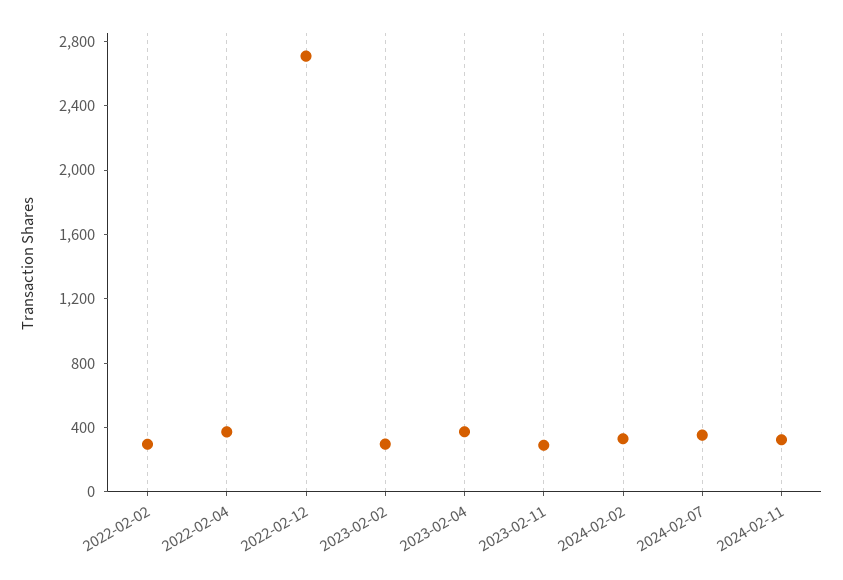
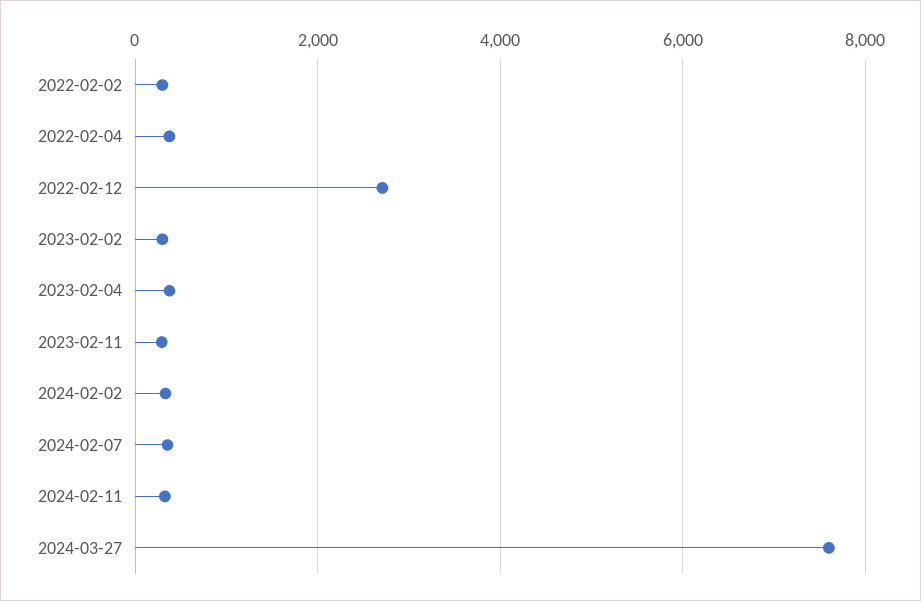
2024-03-27: none -> 7600

